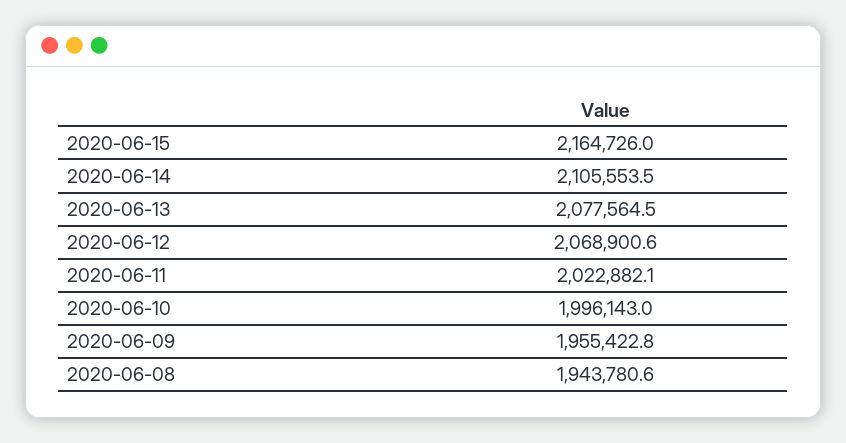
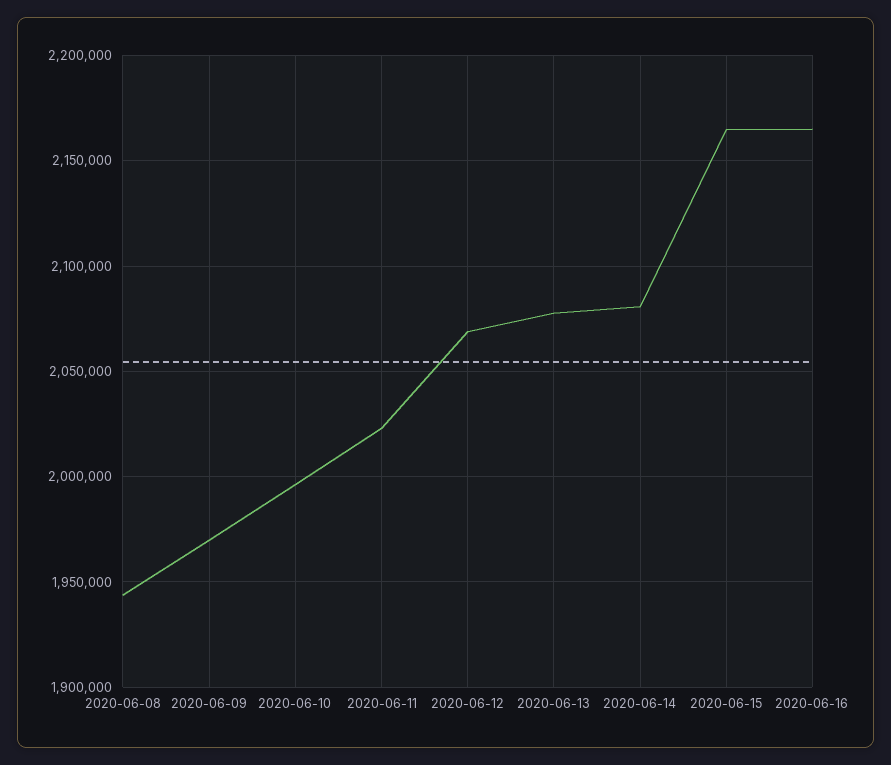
2020-06-14: 2105553.5 -> 2080000
2020-06-09: 1955422.8 -> 1970000
2020-06-16: none -> 2165000

